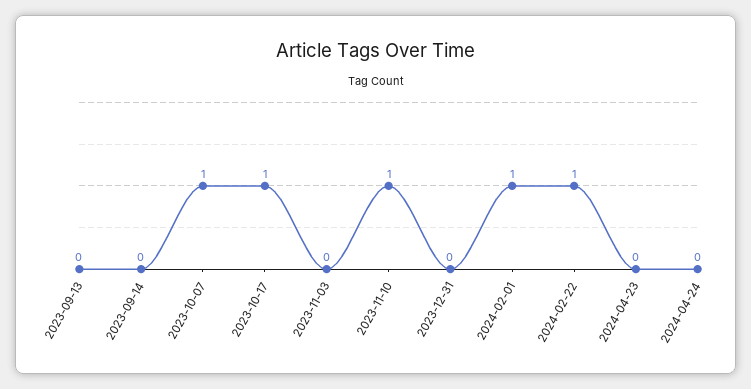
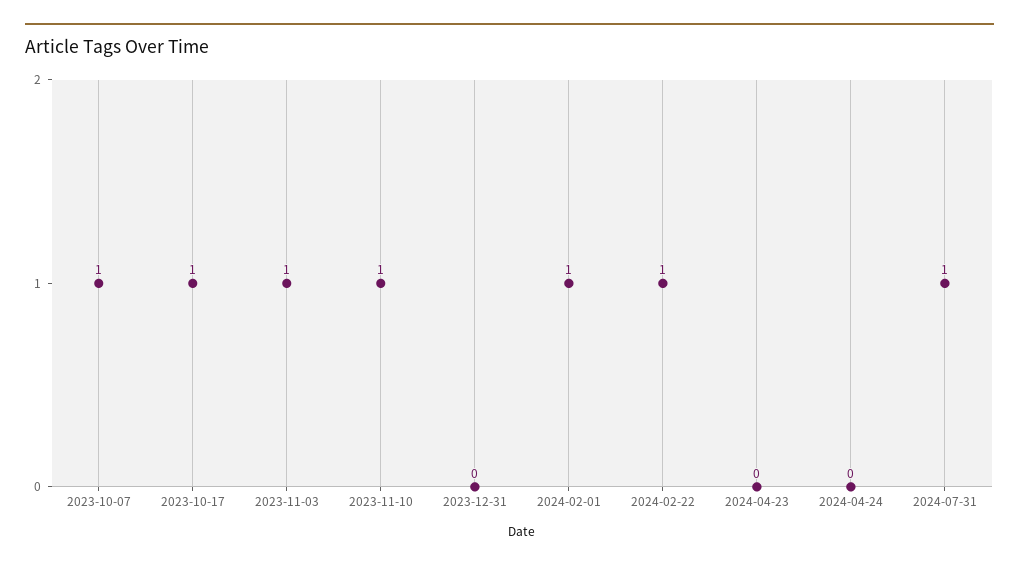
2023-09-13: 0 -> none
2023-09-14: 0 -> none
2023-11-03: 0 -> 1
2024-07-31: none -> 1

